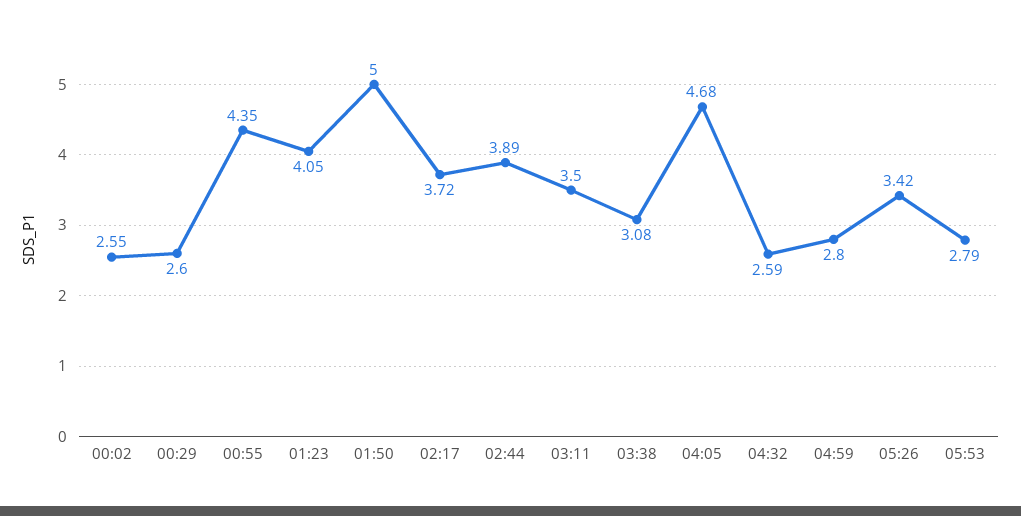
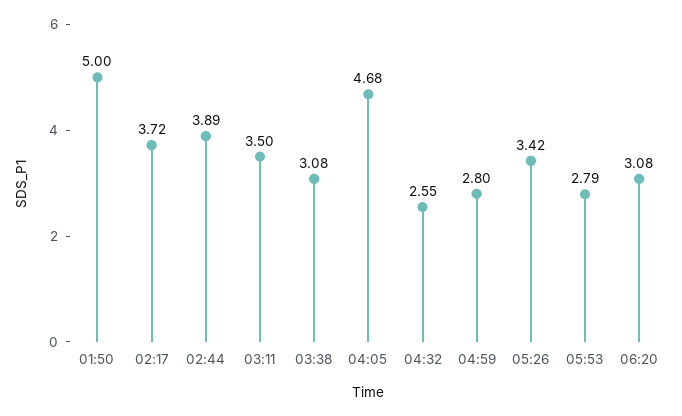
00:02: 2.55 -> none
00:29: 2.6 -> none
00:55: 4.35 -> none
01:23: 4.05 -> none
04:32: 2.59 -> 2.55
06:20: none -> 3.08

